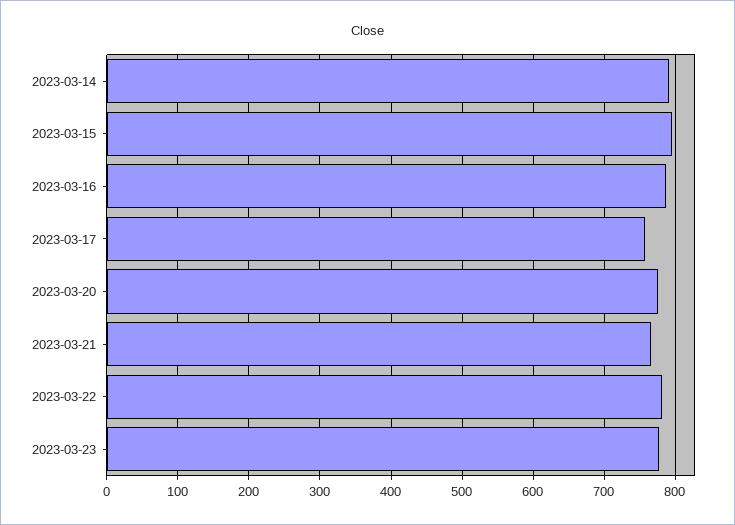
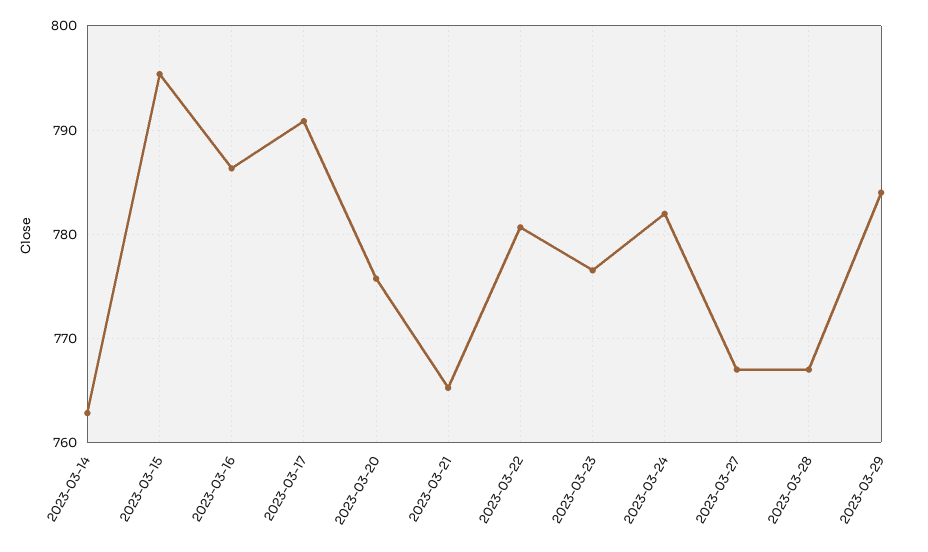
2023-03-14: 790 -> 763
2023-03-17: 760 -> 791
2023-03-24: none -> 782
2023-03-27: none -> 767
2023-03-28: none -> 767
2023-03-29: none -> 784

